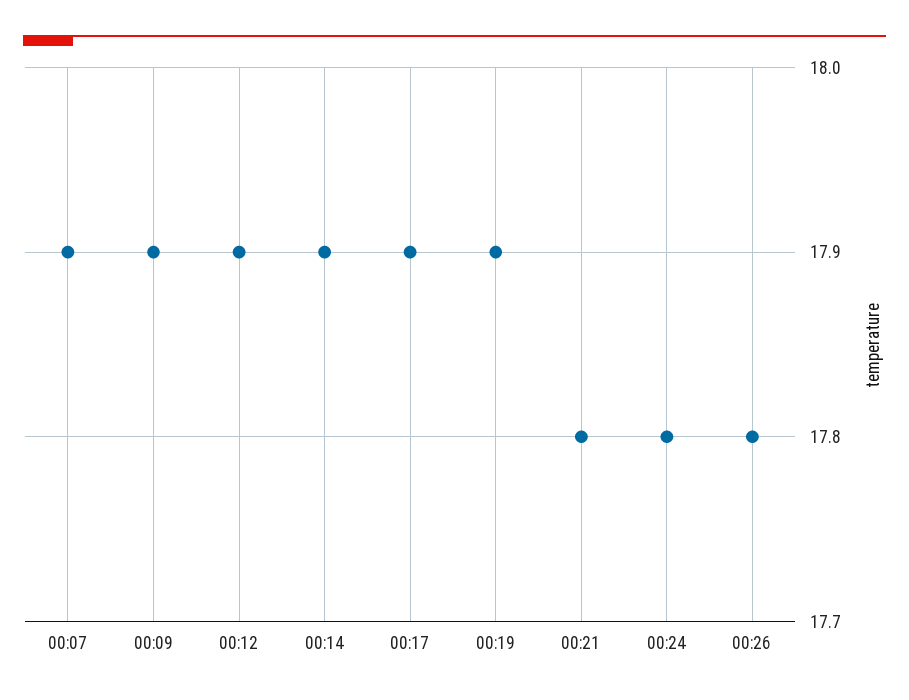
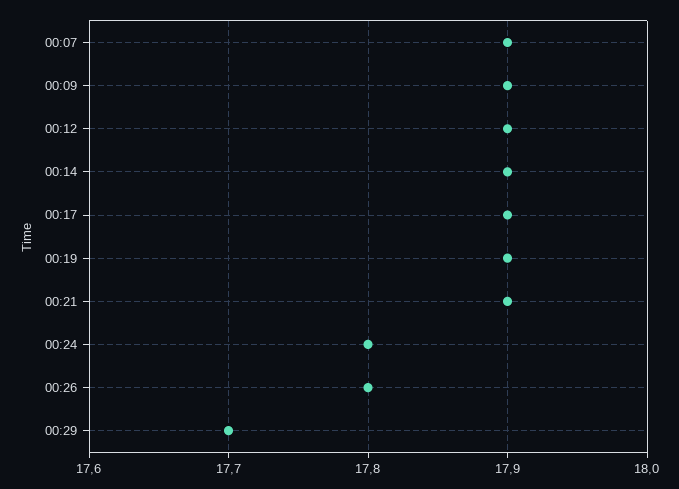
00:21: 17.8 -> 17.9
00:29: none -> 17.7

